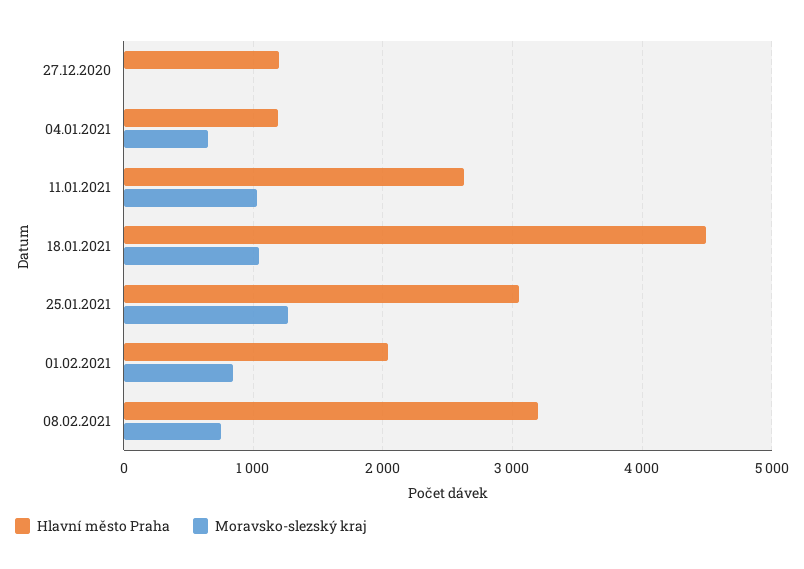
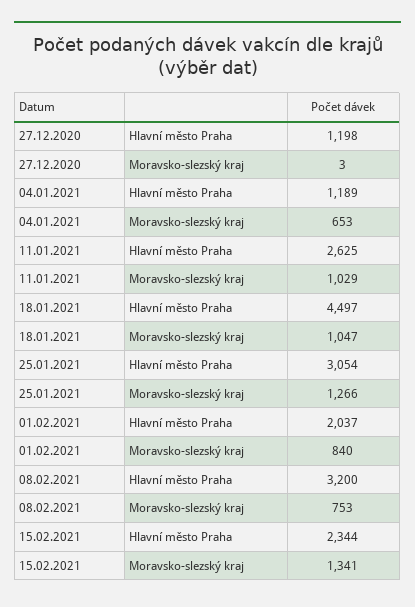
Hlavní město Praha, 15.02.2021: none -> 2344
Moravsko-slezský kraj, 15.02.2021: none -> 1341

